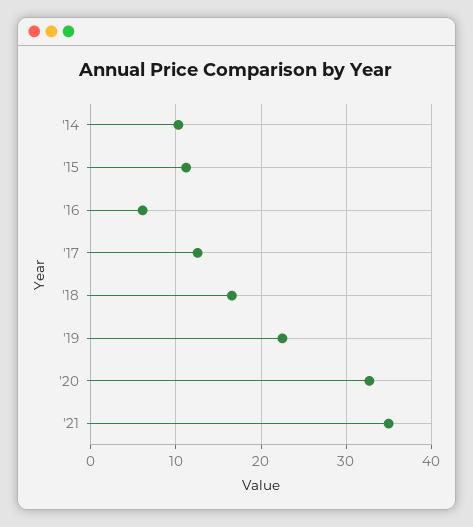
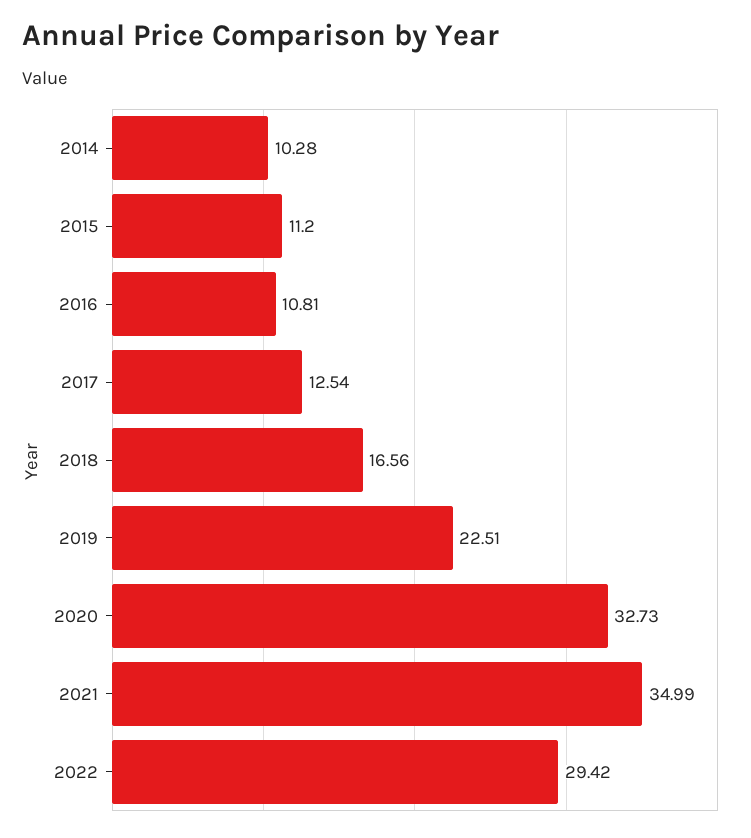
'16: 6 -> 10.81
2022: none -> 29.42

